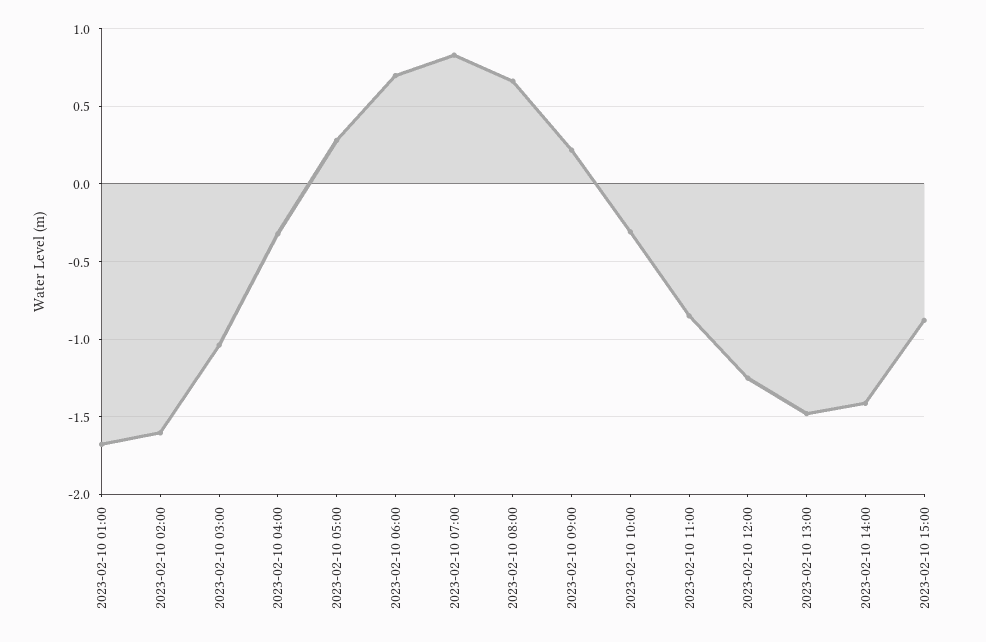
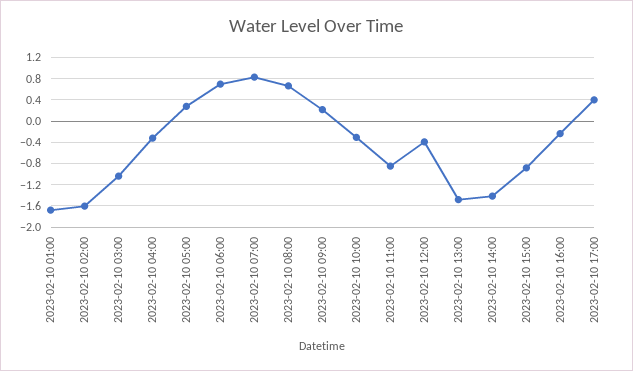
2023-02-10 12:00: -1.25 -> -0.4
2023-02-10 16:00: none -> -0.2
2023-02-10 17:00: none -> 0.4

